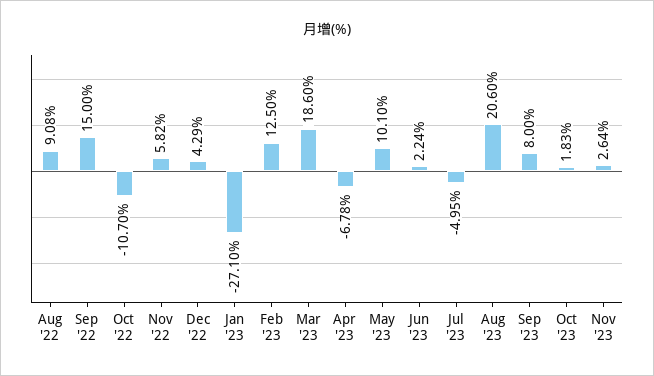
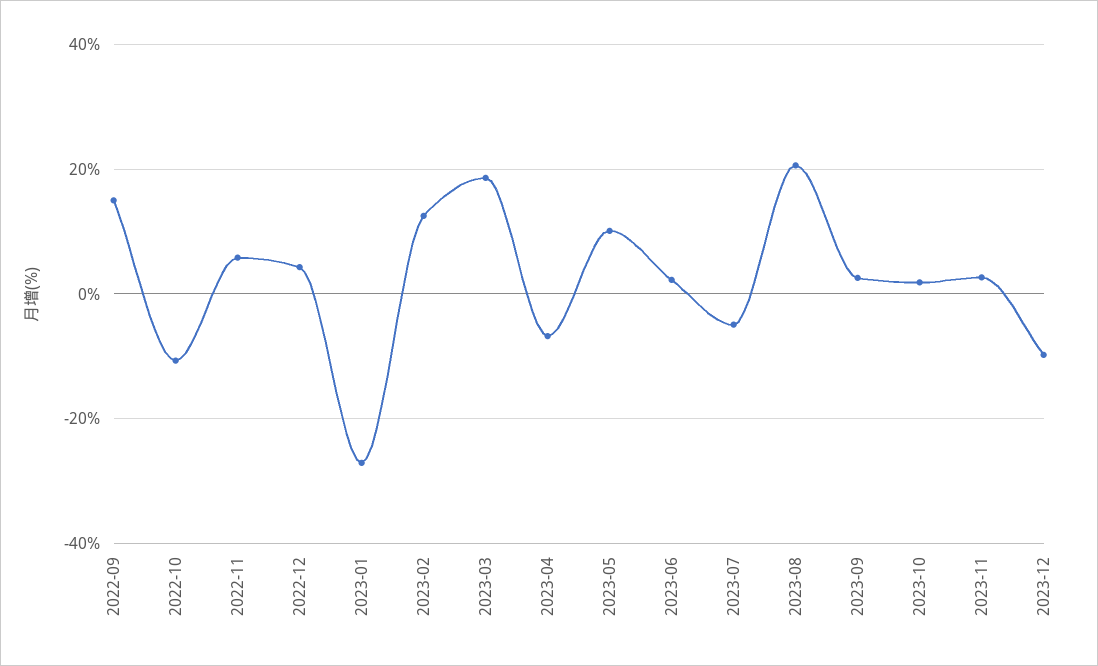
Aug '22: 9.08 -> none
Sep '23: 8 -> 2
2023-12: none -> -10

